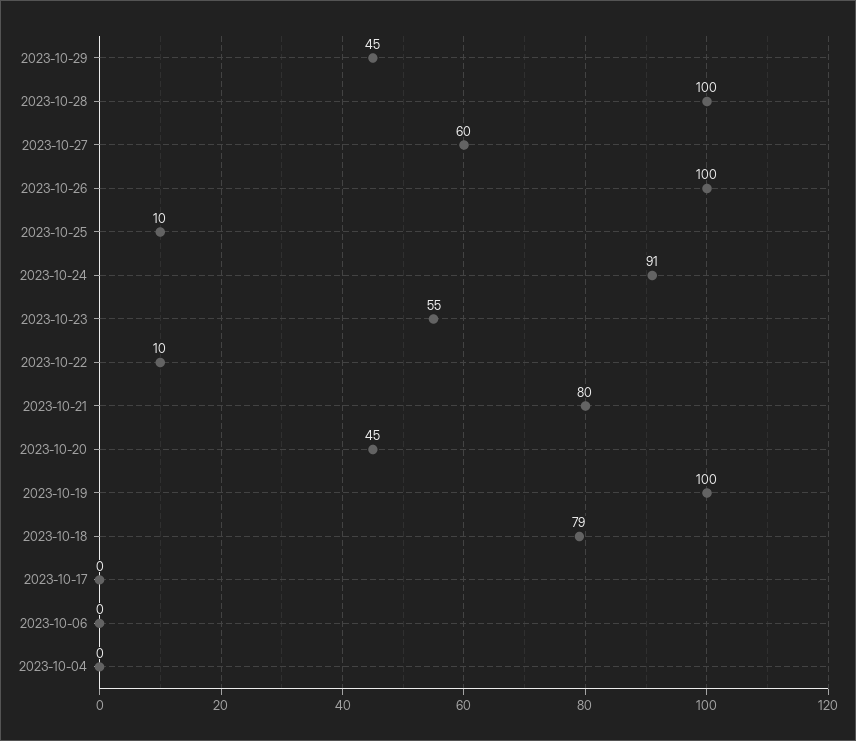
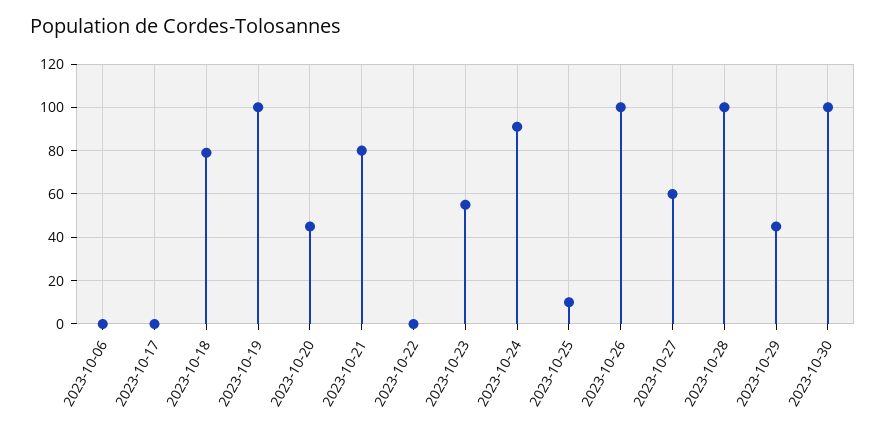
2023-10-22: 10 -> 0
2023-10-04: 0 -> none
2023-10-30: none -> 100

